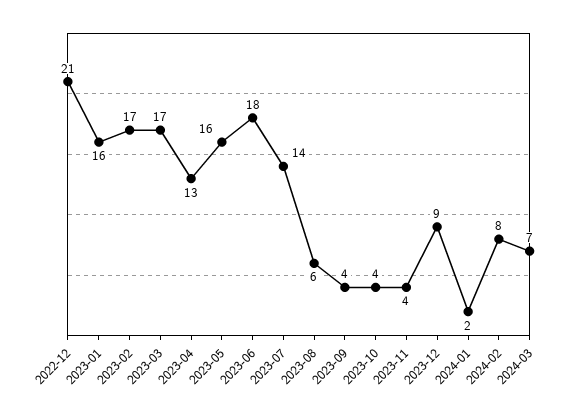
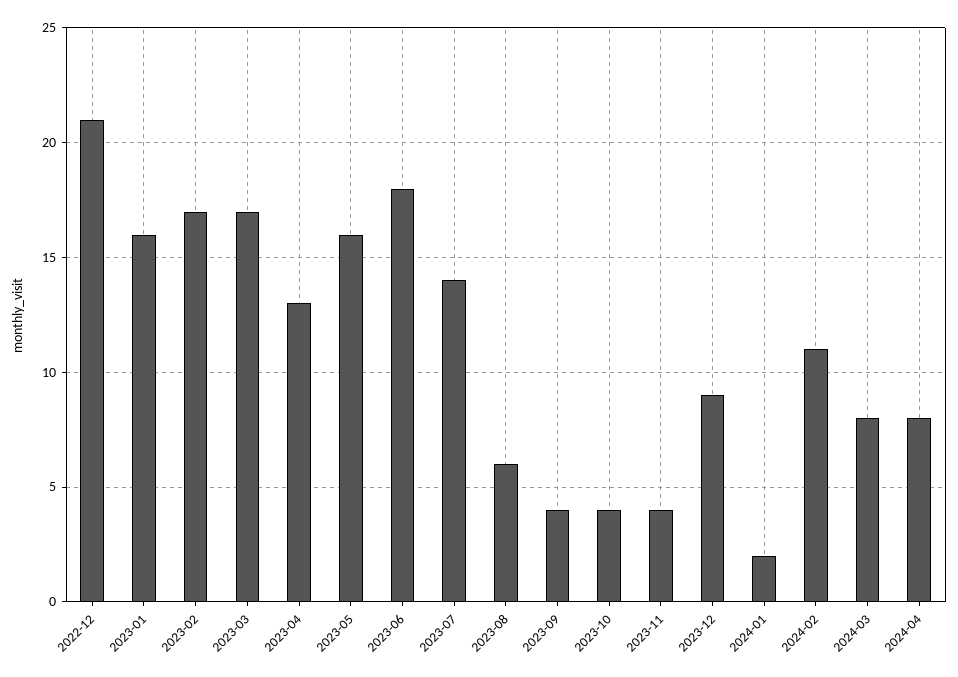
2024-02: 8 -> 11
2024-03: 7 -> 8
2024-04: none -> 8

